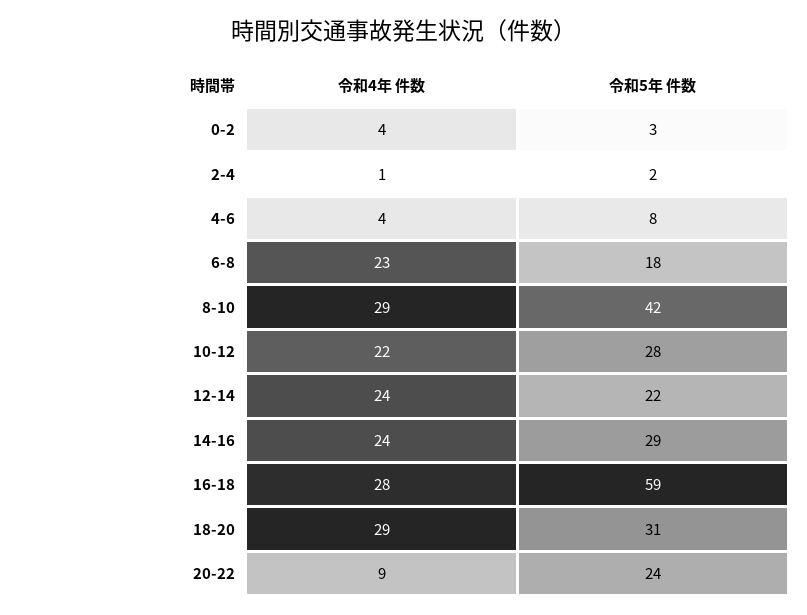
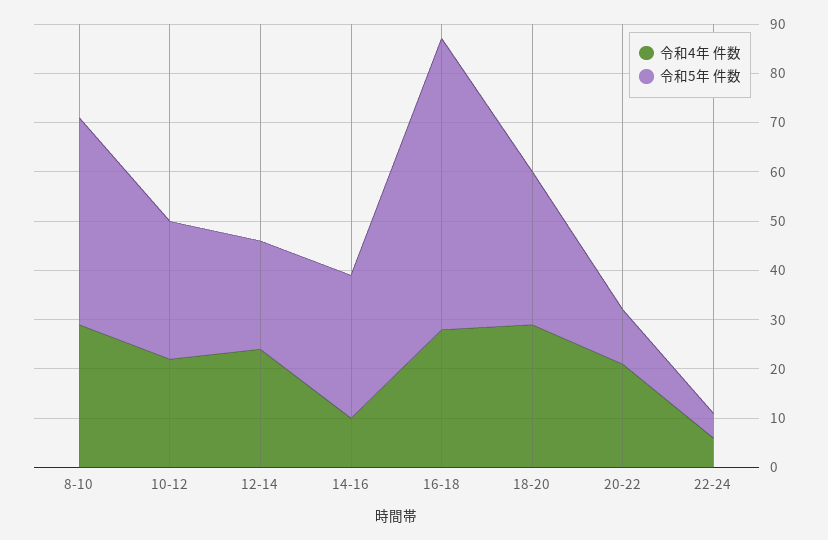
令和4年 件数, 0-2: 4 -> none
令和5年 件数, 0-2: 3 -> none
令和4年 件数, 2-4: 1 -> none
令和5年 件数, 2-4: 2 -> none
令和4年 件数, 4-6: 4 -> none
令和5年 件数, 4-6: 8 -> none
令和4年 件数, 6-8: 23 -> none
令和5年 件数, 6-8: 18 -> none
令和4年 件数, 14-16: 24 -> 10
令和4年 件数, 20-22: 9 -> 20
令和5年 件数, 20-22: 24 -> 10
令和4年 件数, 22-24: none -> 5
令和5年 件数, 22-24: none -> 5

